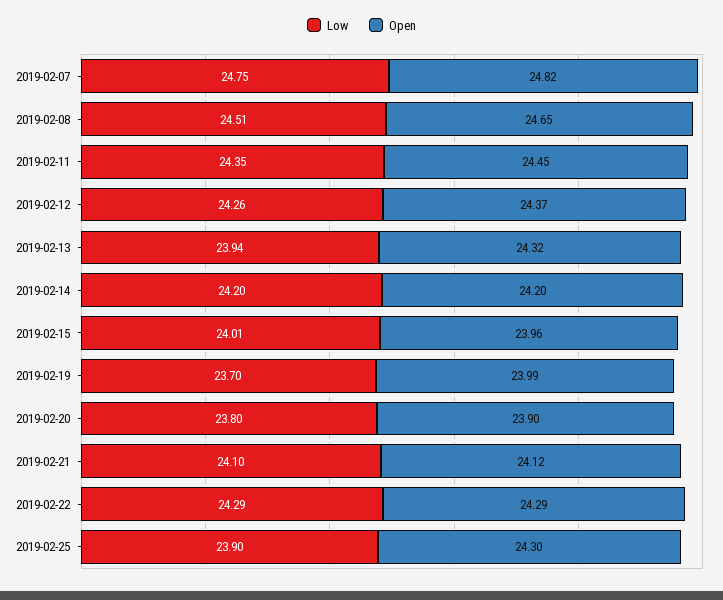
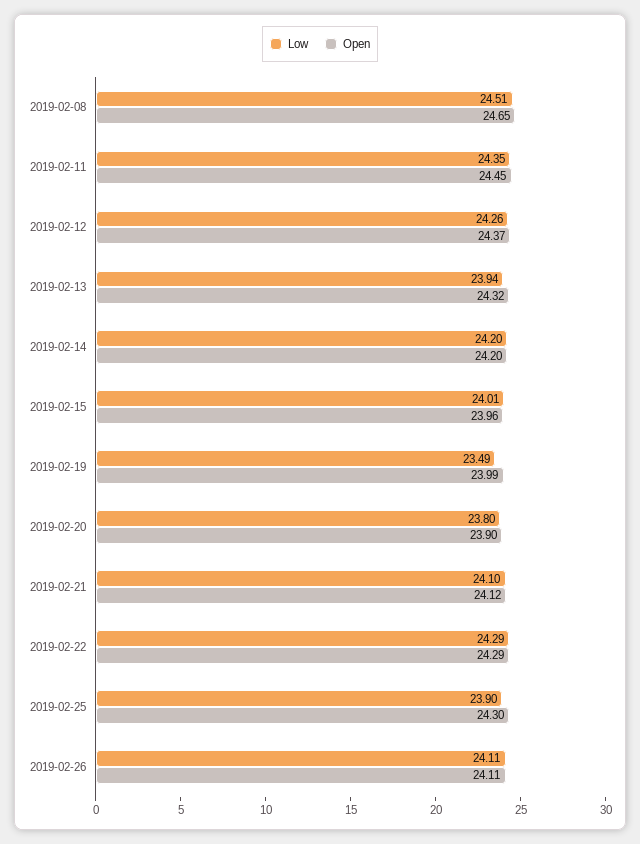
Low, 2019-02-07: 24.75 -> none
Open, 2019-02-07: 24.82 -> none
Low, 2019-02-19: 23.7 -> 23.49
Low, 2019-02-26: none -> 24.11
Open, 2019-02-26: none -> 24.11

